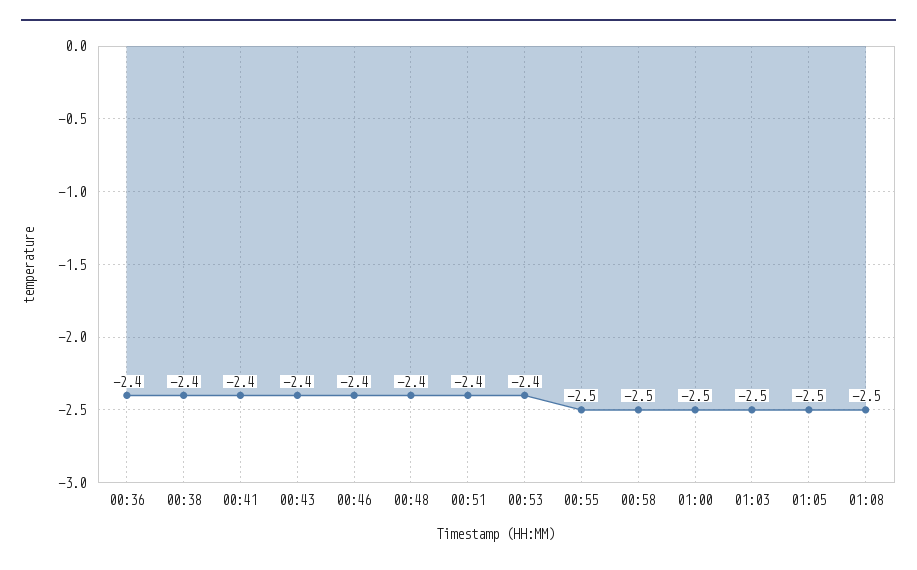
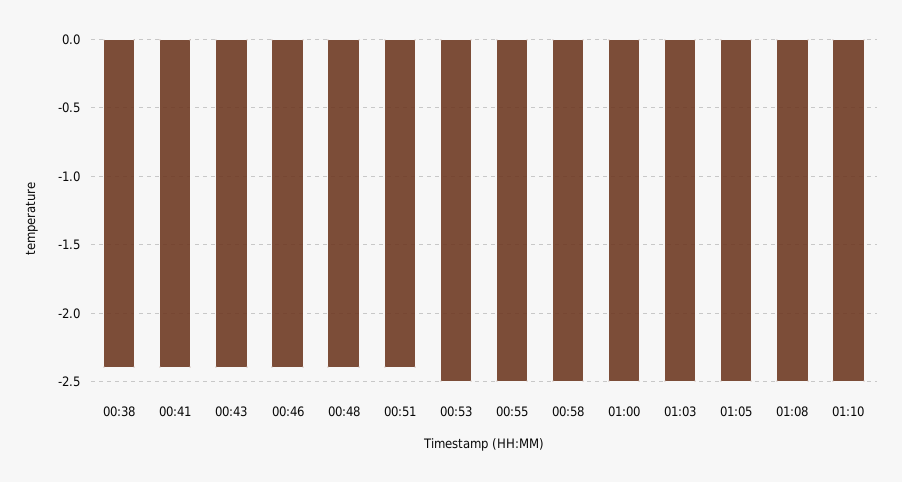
00:36: -2.4 -> none
00:53: -2.4 -> -2.5
01:10: none -> -2.5

